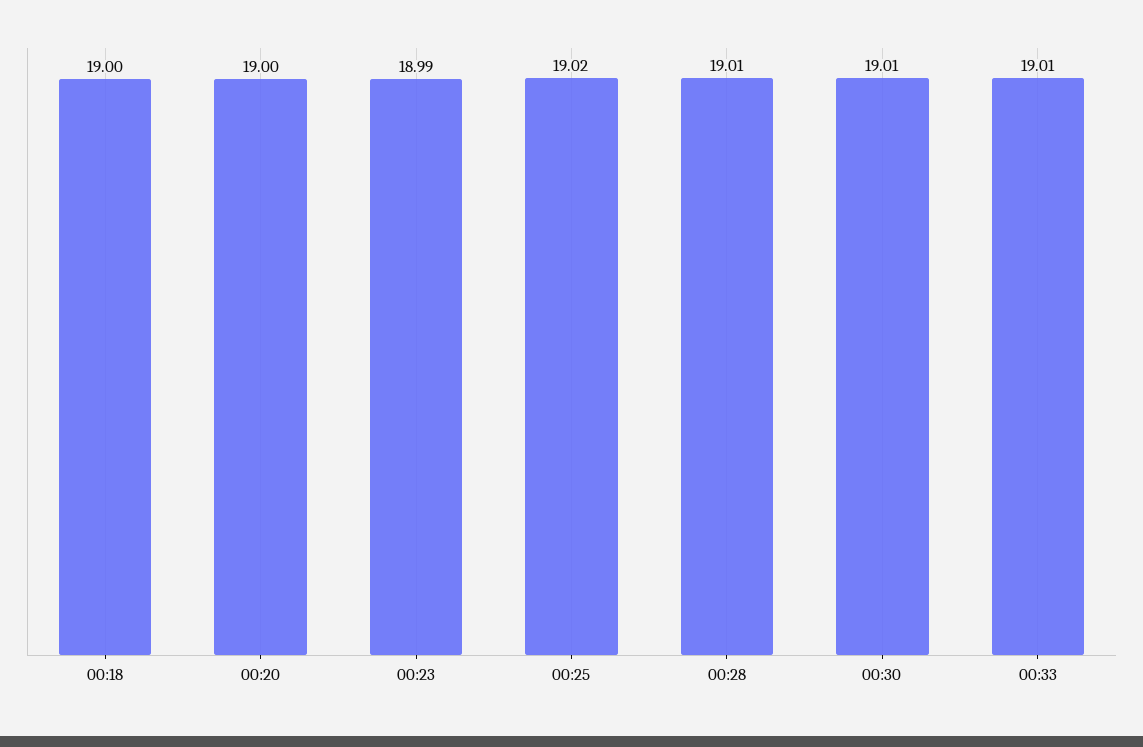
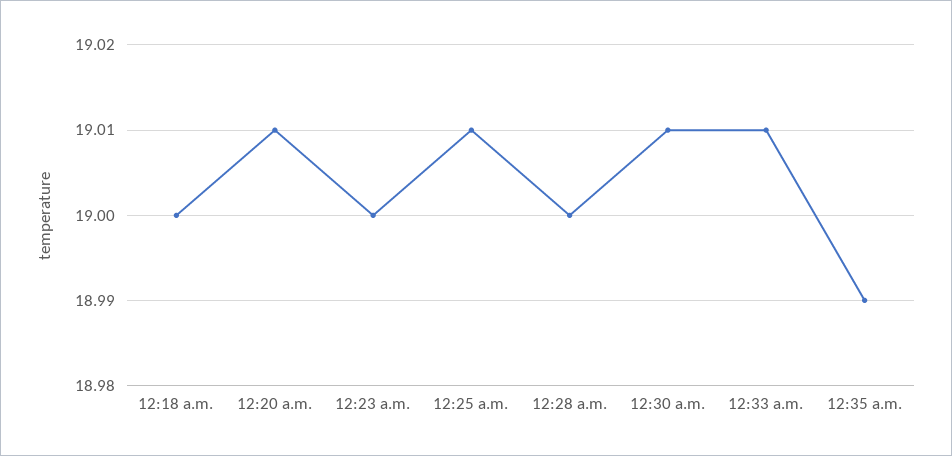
00:20: 19 -> 19.01
00:23: 18.99 -> 19
00:25: 19.02 -> 19.01
00:28: 19.01 -> 19
12:35 a.m.: none -> 18.99

